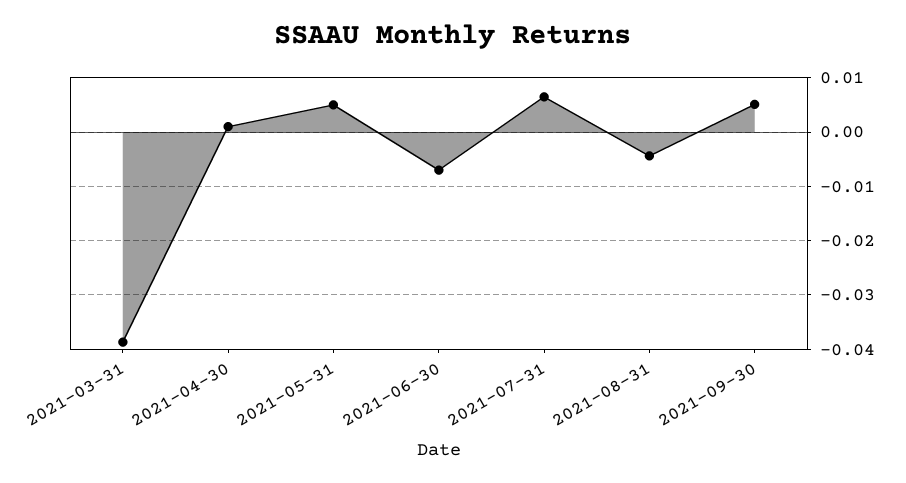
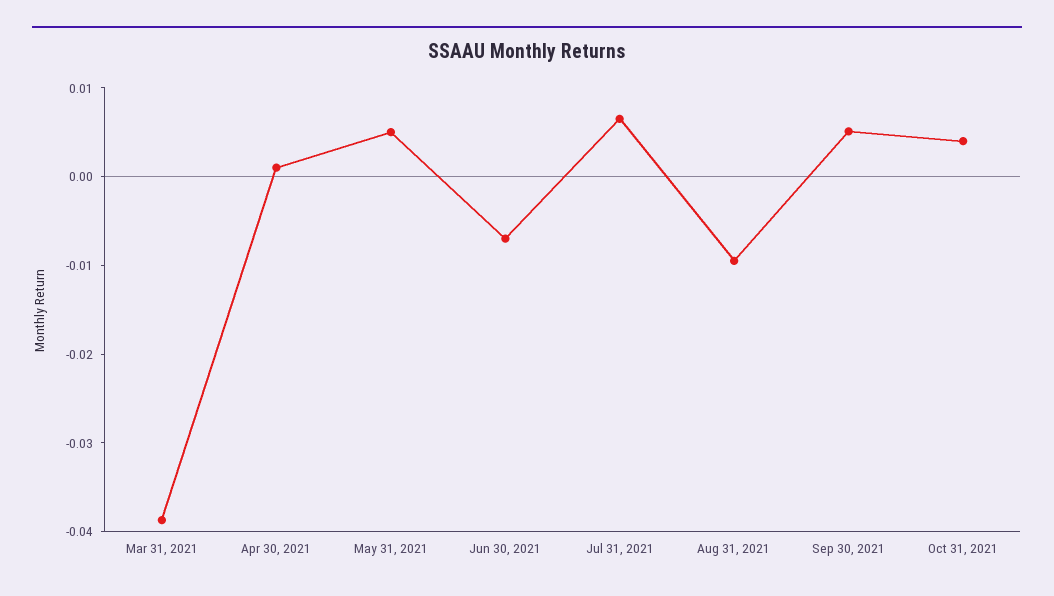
2021-08-31: -0.004 -> -0.01
Oct 31, 2021: none -> 0.004

